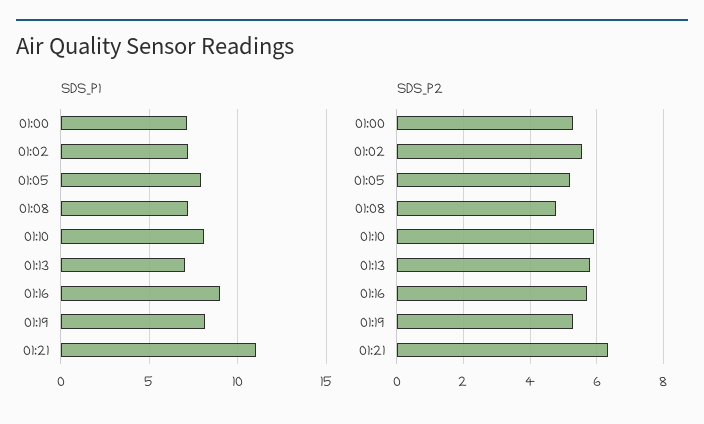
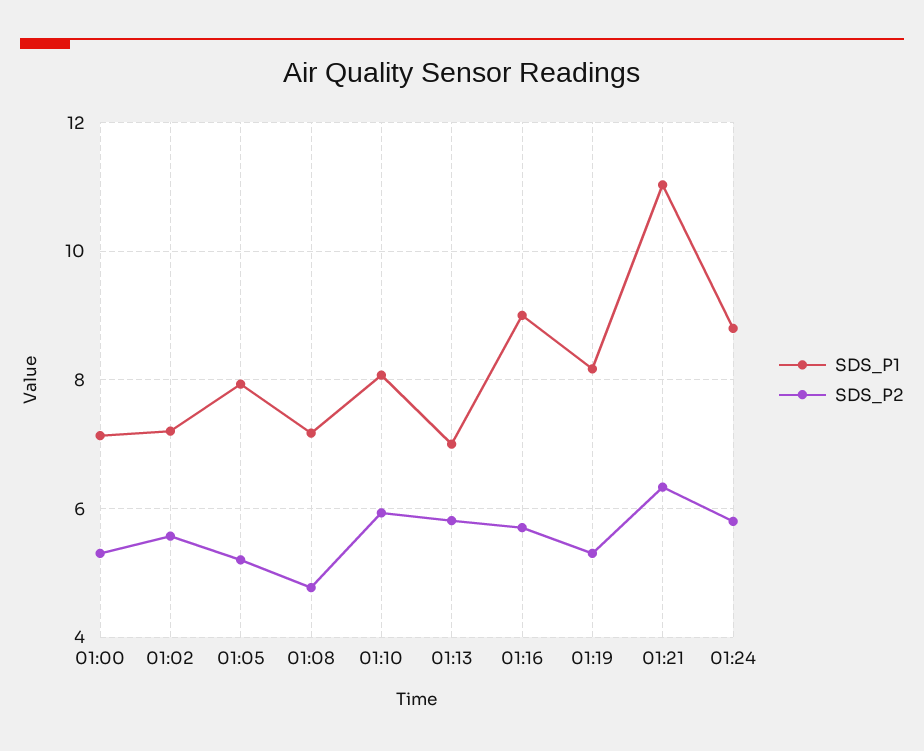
SDS_P1, 01:24: none -> 8.8
SDS_P2, 01:24: none -> 5.8

